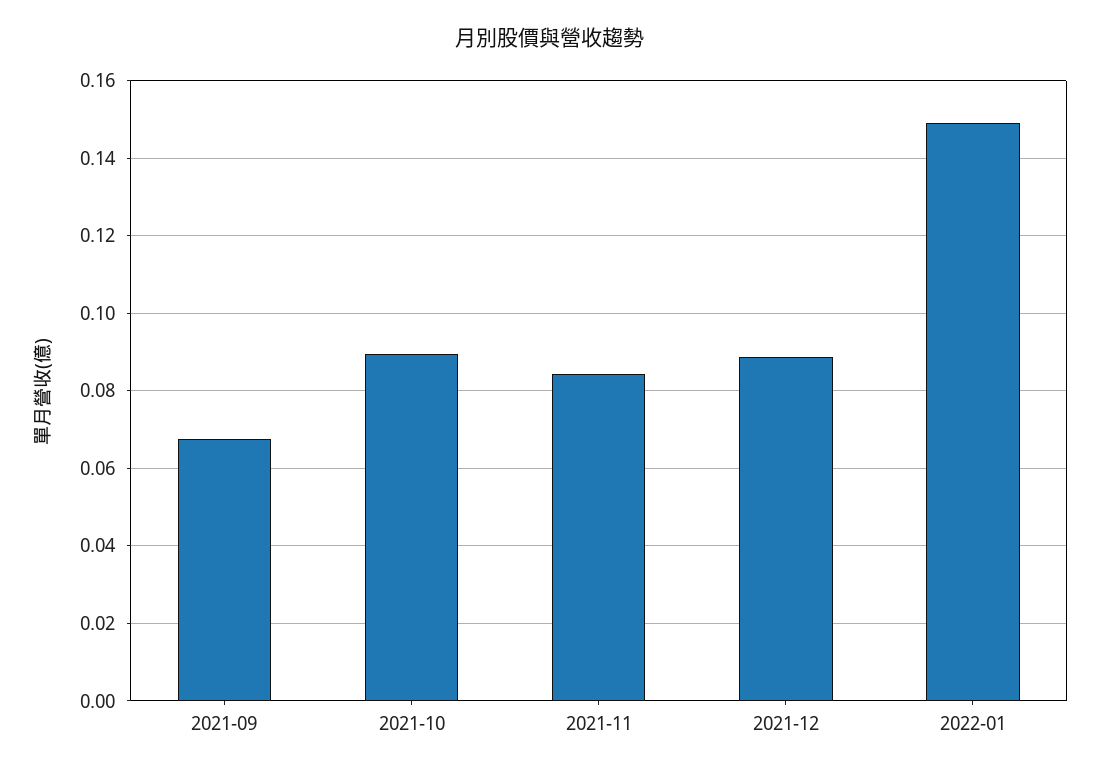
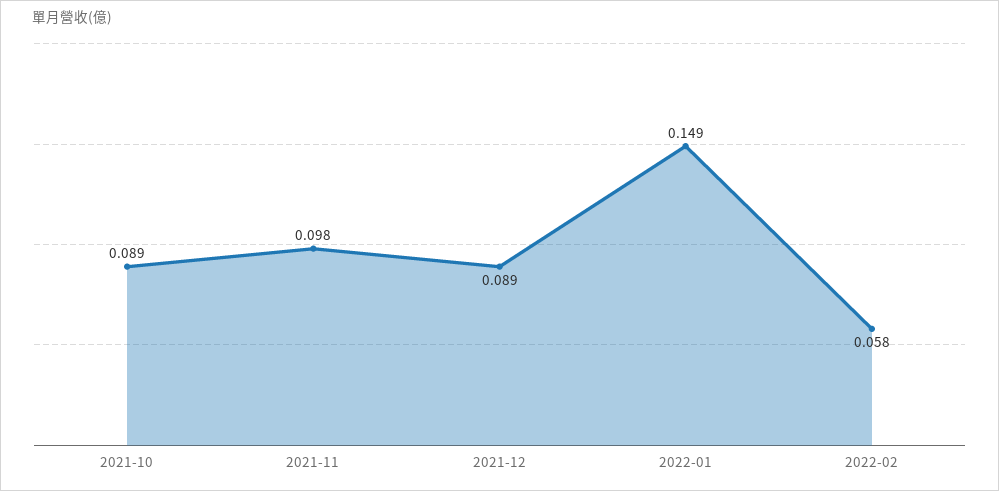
2021-09: 0.068 -> none
2021-11: 0.084 -> 0.098
2022-02: none -> 0.058

